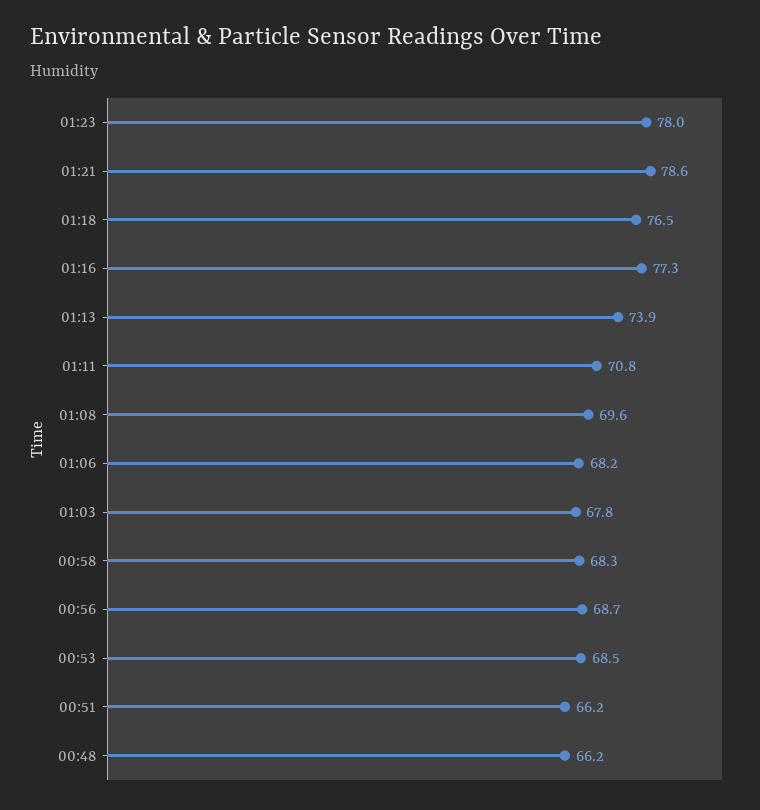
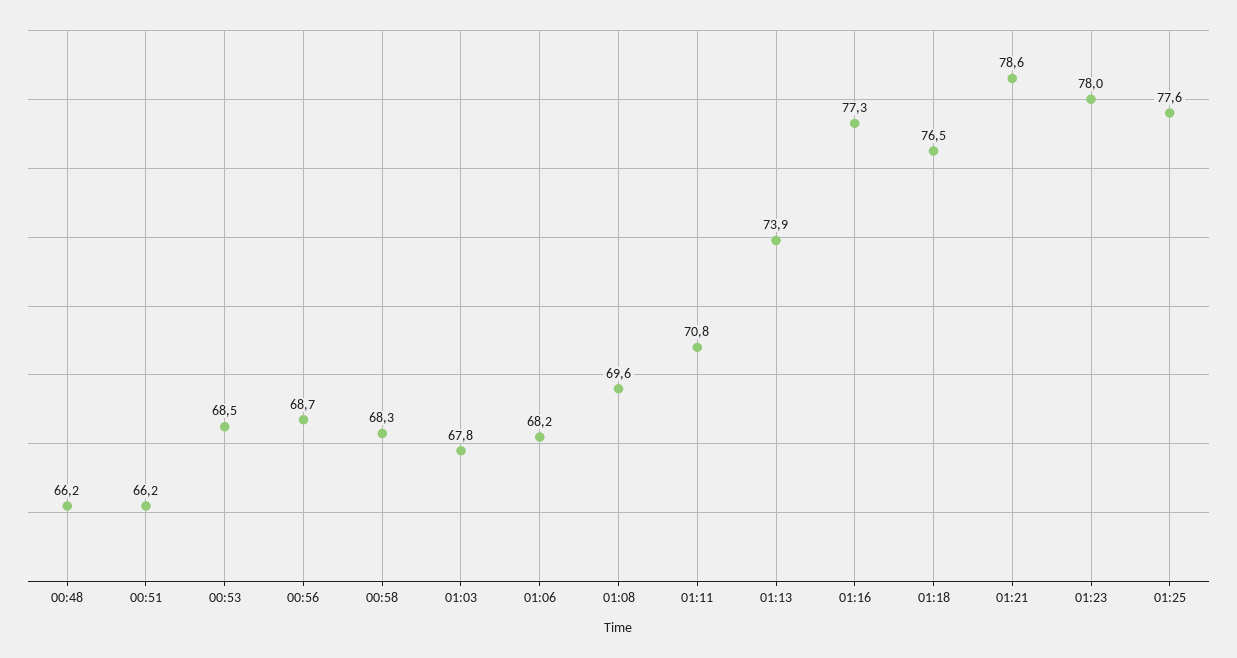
01:25: none -> 77.6

